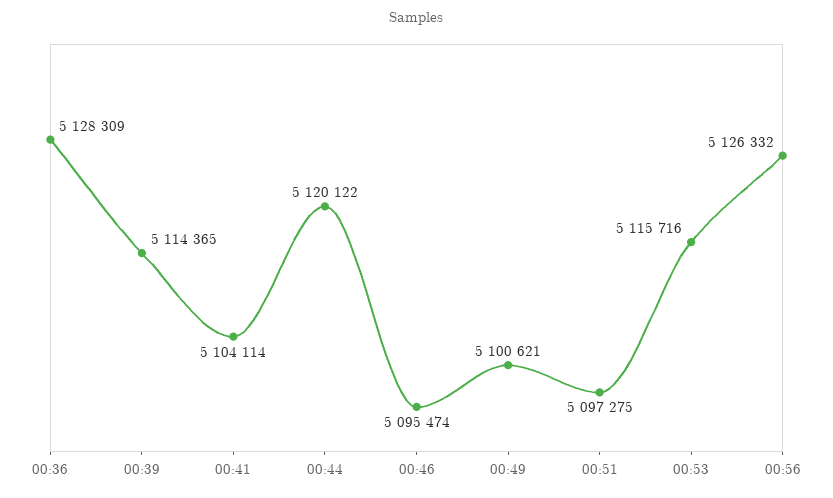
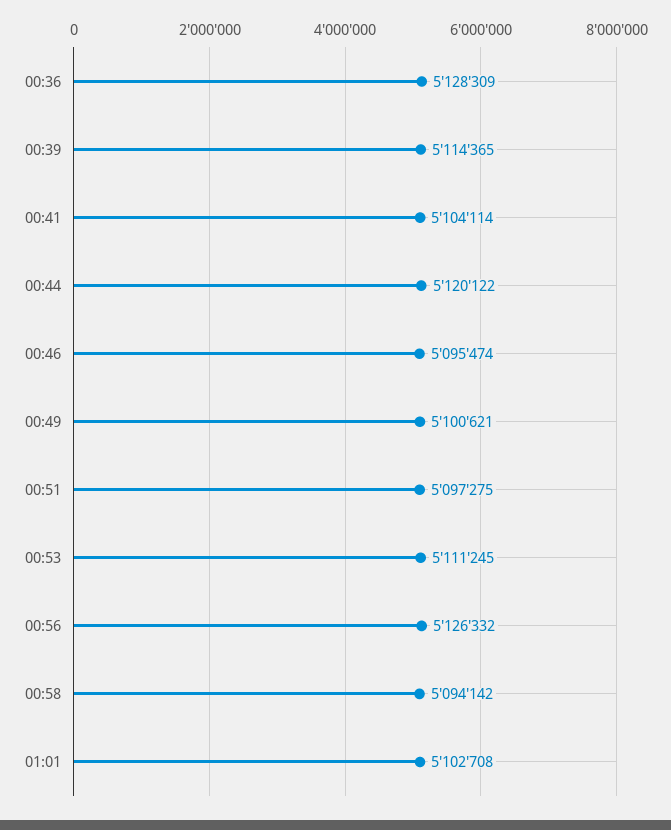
00:53: 5115716 -> 5111245
00:58: none -> 5094142
01:01: none -> 5102708

